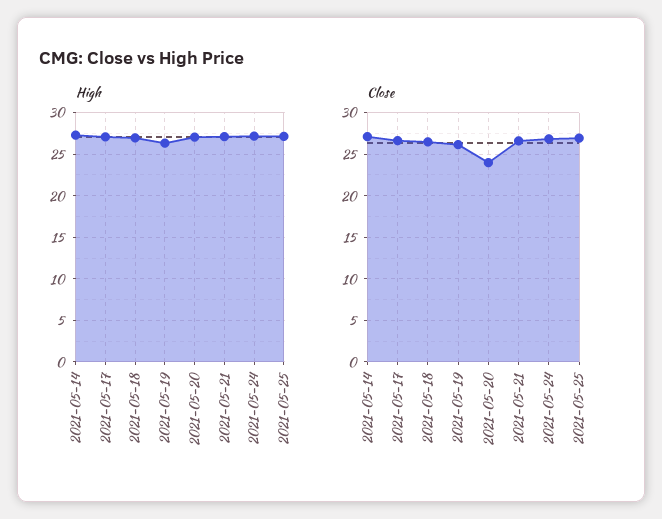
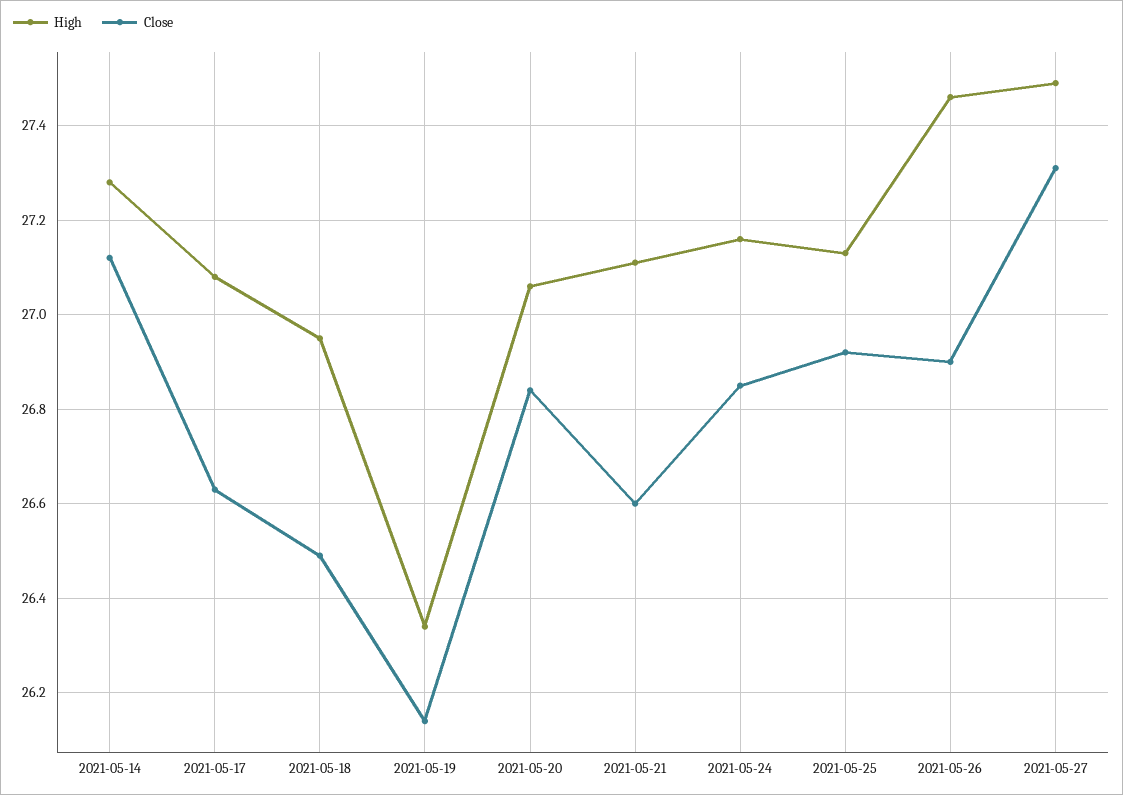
Close, 2021-05-20: 24 -> 26.85
High, 2021-05-26: none -> 27.45
Close, 2021-05-26: none -> 26.9
High, 2021-05-27: none -> 27.5
Close, 2021-05-27: none -> 27.3

